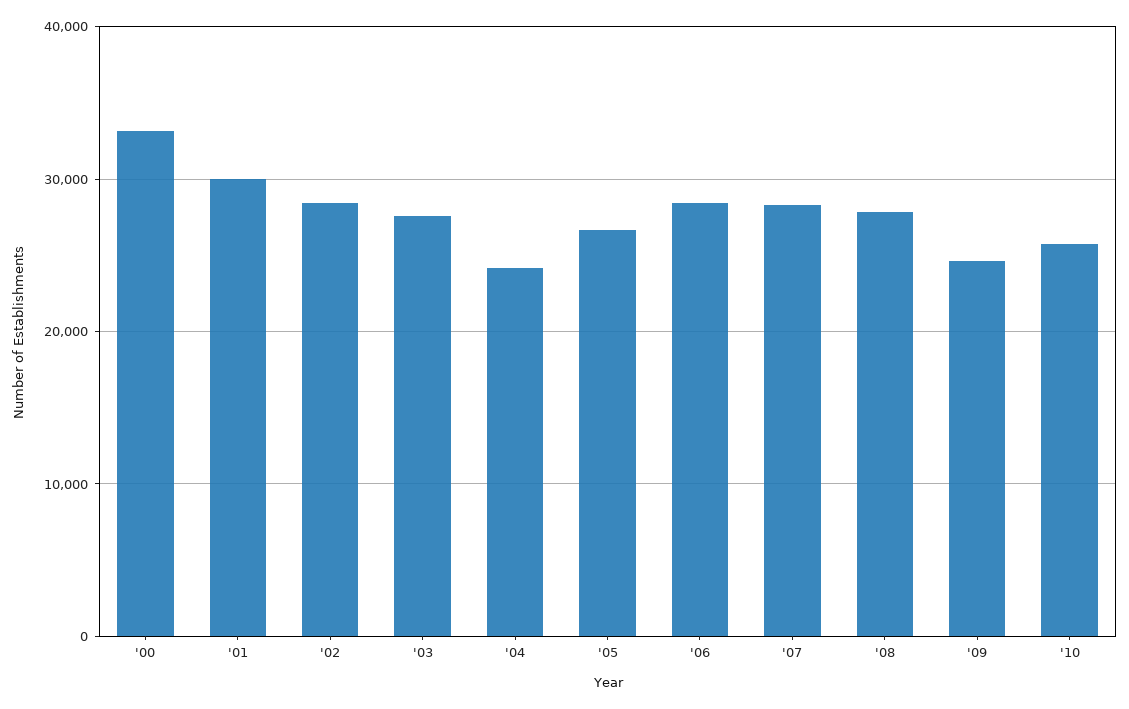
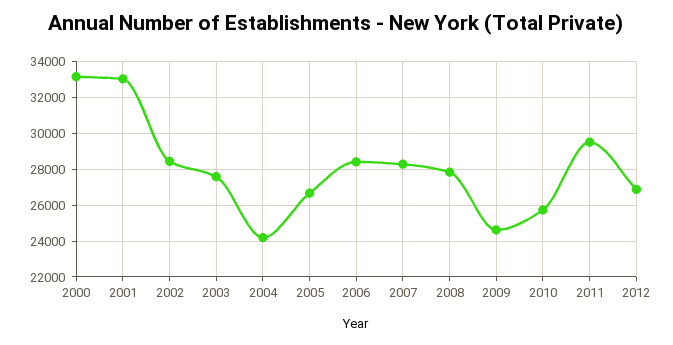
'01: 30000 -> 33000
2011: none -> 29500
2012: none -> 27000

